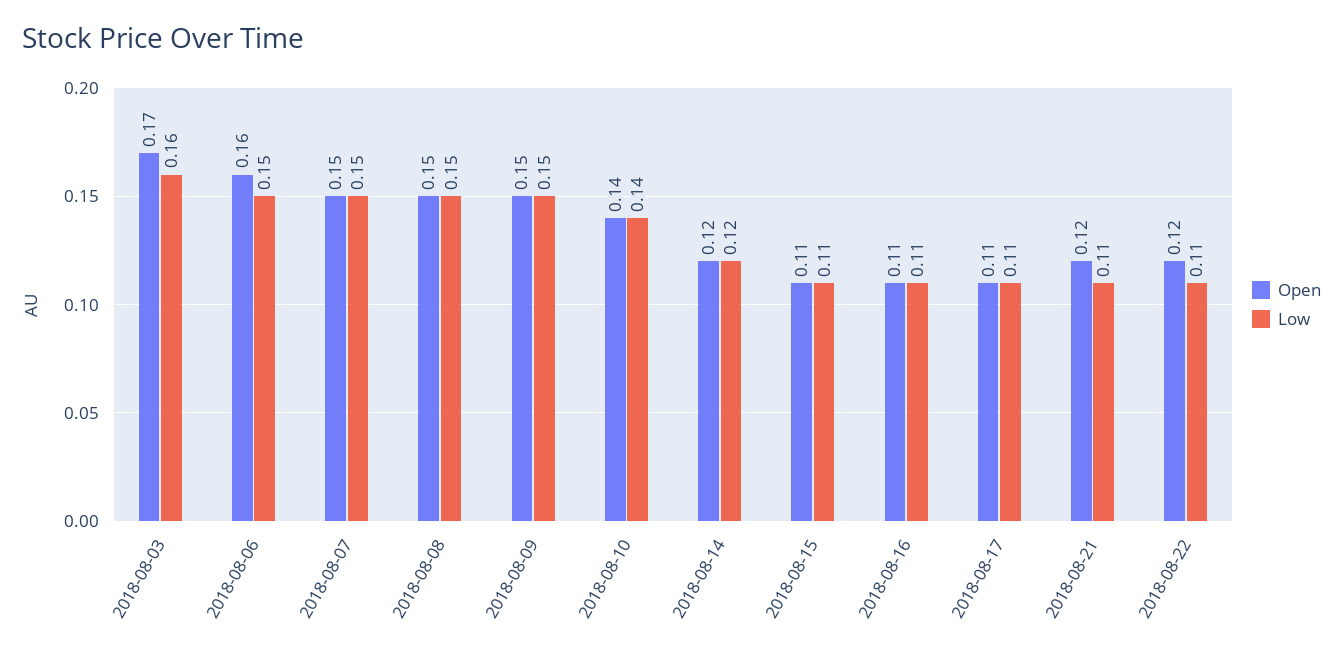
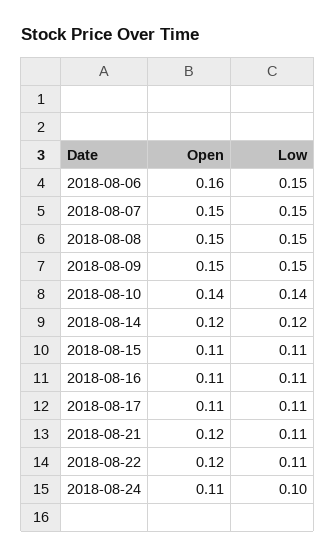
Open, 2018-08-03: 0.17 -> none
Low, 2018-08-03: 0.16 -> none
Open, 2018-08-24: none -> 0.11
Low, 2018-08-24: none -> 0.1

